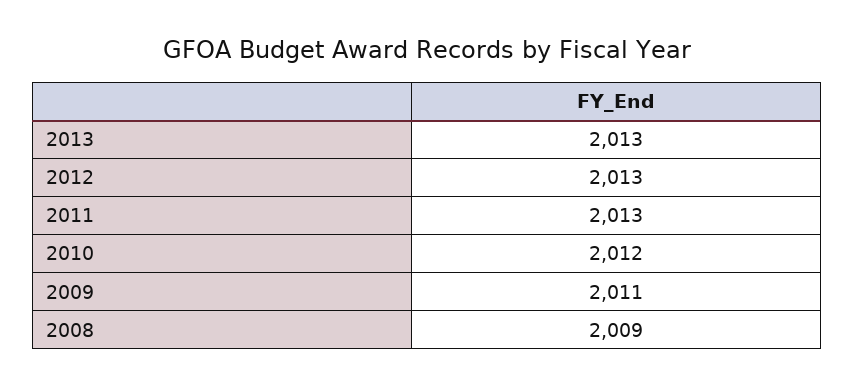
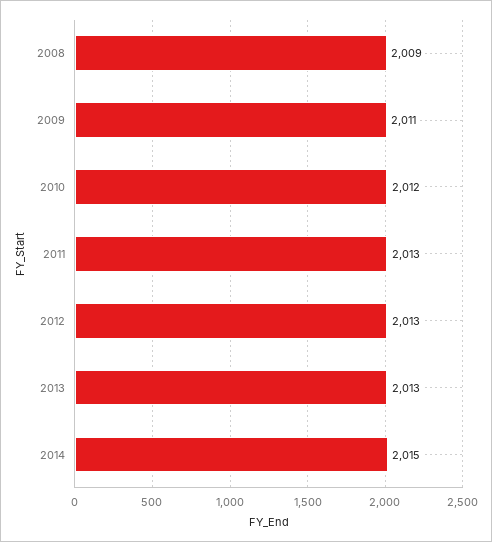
2014: none -> 2015

